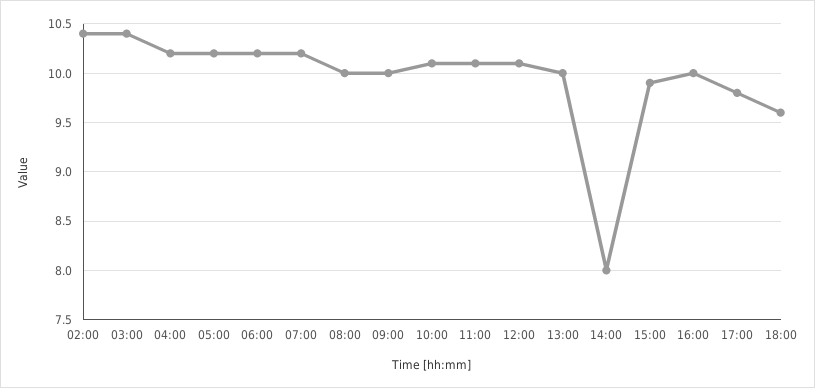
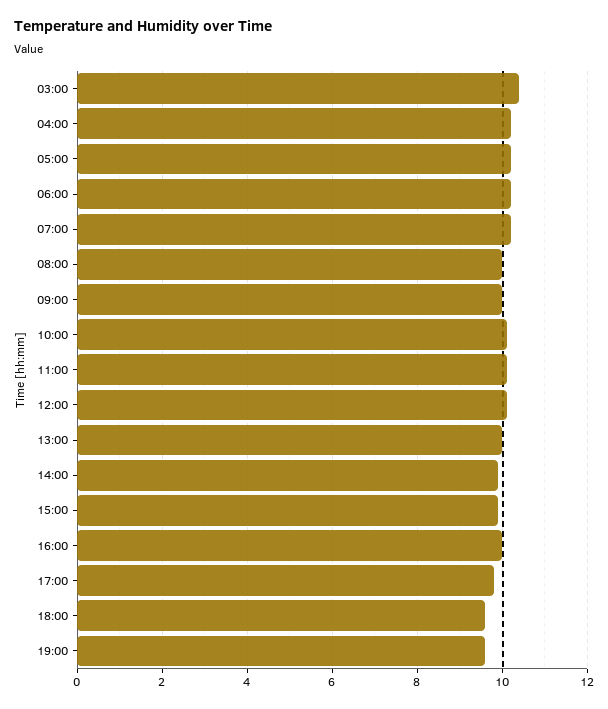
02:00: 10.4 -> none
14:00: 8 -> 10
19:00: none -> 9.5

